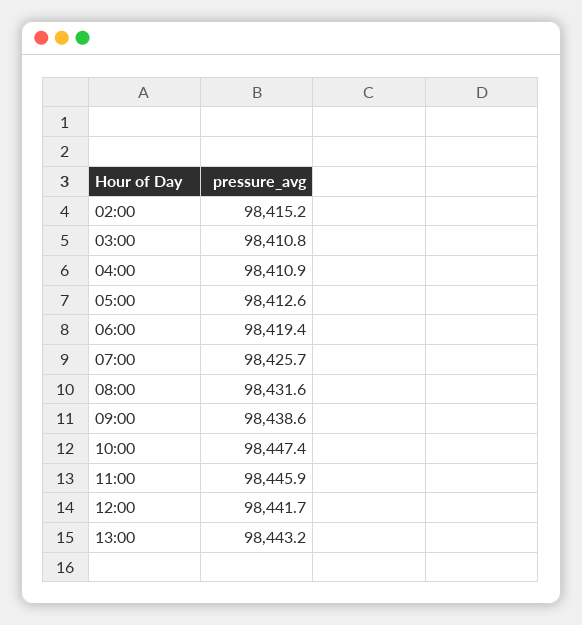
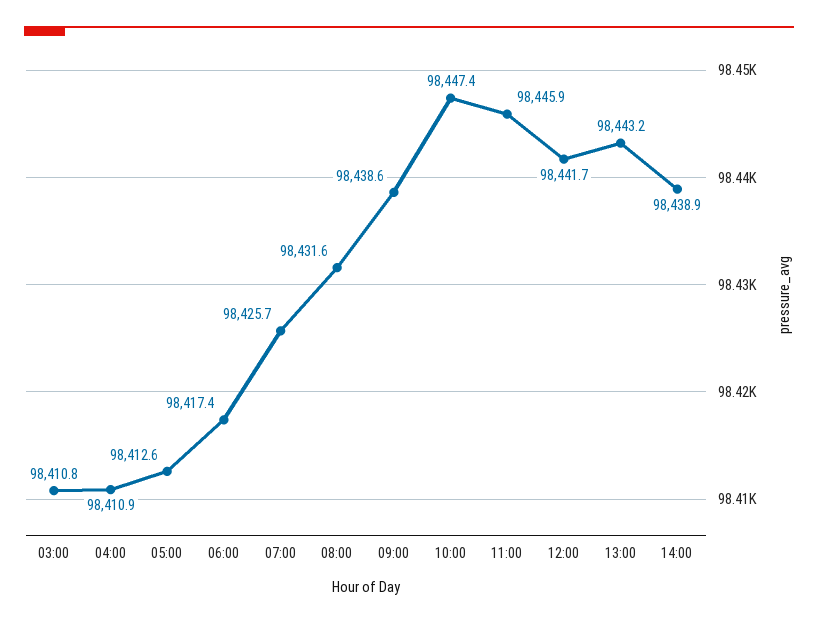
02:00: 98415.2 -> none
06:00: 98419.4 -> 98417.4
14:00: none -> 98438.9

